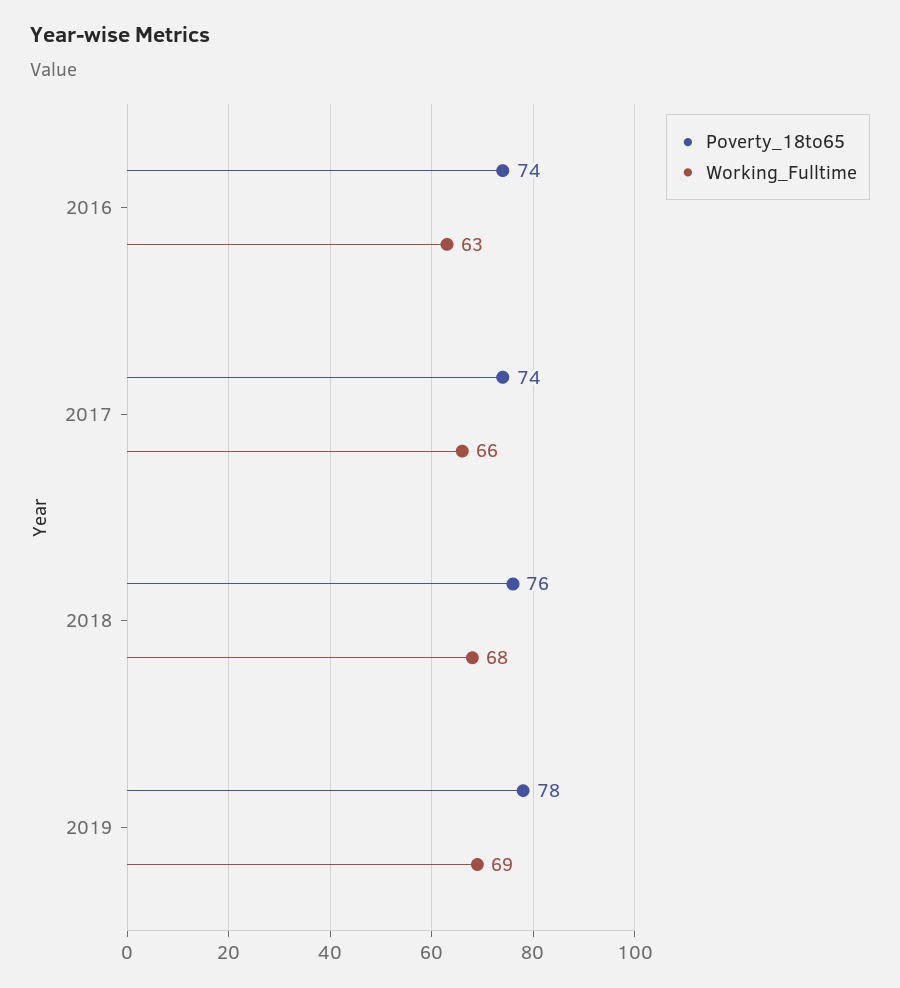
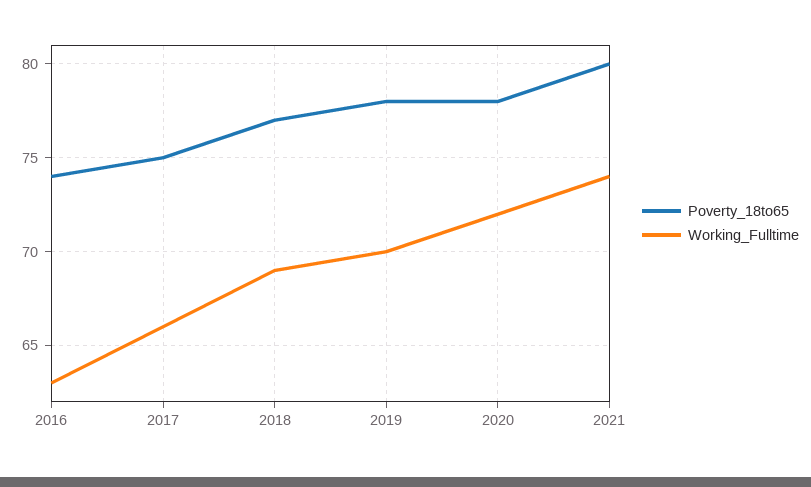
Poverty_18to65, 2017: 74 -> 75
Poverty_18to65, 2018: 76 -> 77
Working_Fulltime, 2018: 68 -> 69
Working_Fulltime, 2019: 69 -> 70
Poverty_18to65, 2020: none -> 78
Working_Fulltime, 2020: none -> 72
Poverty_18to65, 2021: none -> 80
Working_Fulltime, 2021: none -> 74

